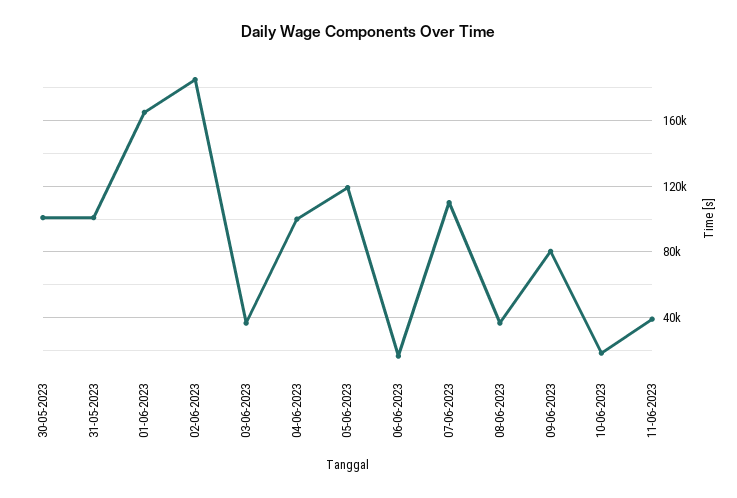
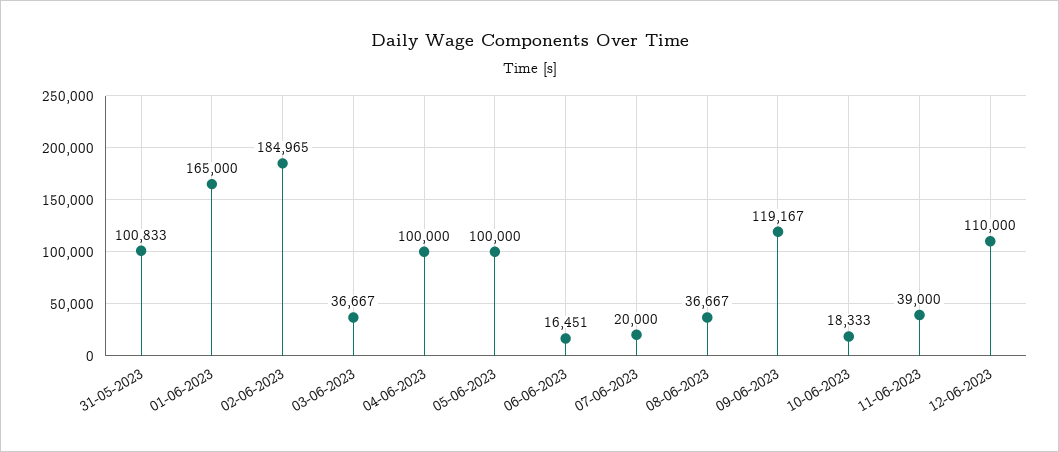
30-05-2023: 100000 -> none
05-06-2023: 120000 -> 100000
07-06-2023: 110000 -> 20000
09-06-2023: 80000 -> 119167
12-06-2023: none -> 110000

